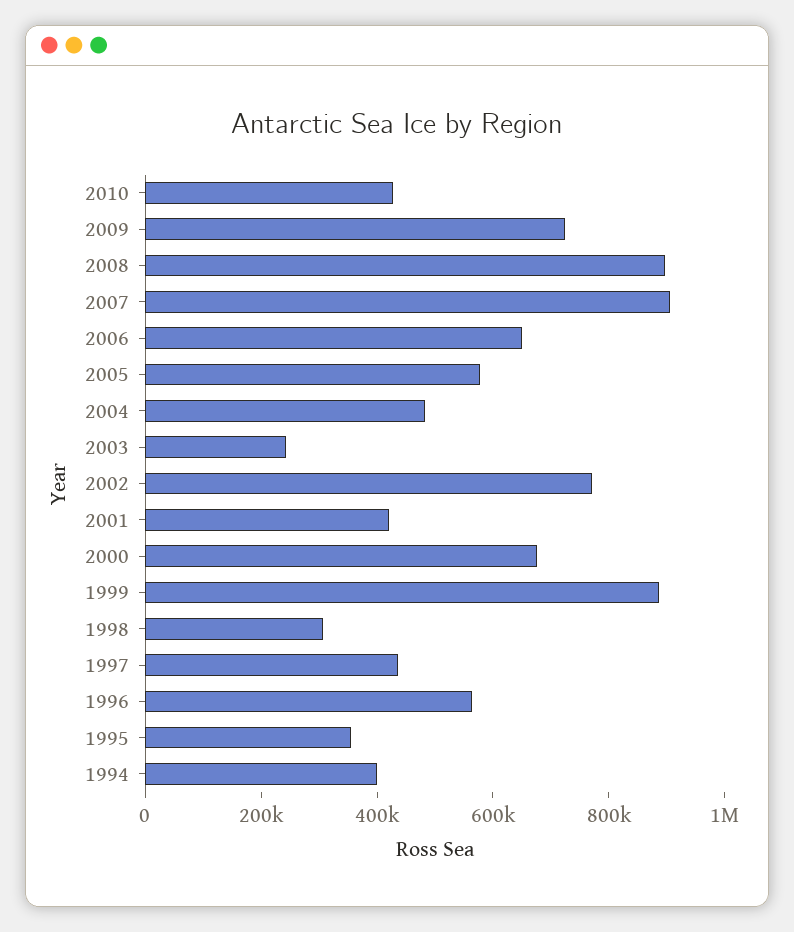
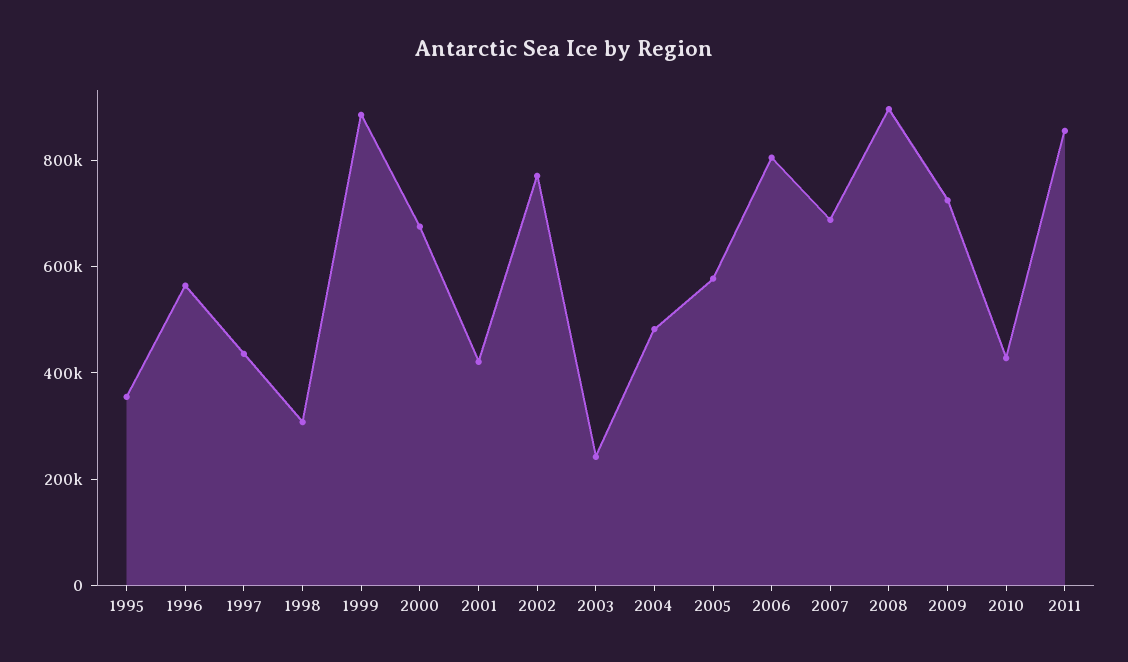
2007: 900000 -> 700000
2006: 650000 -> 800000
1994: 400000 -> none
2011: none -> 850000

